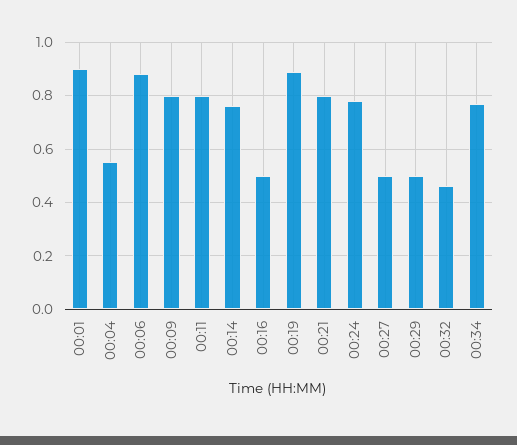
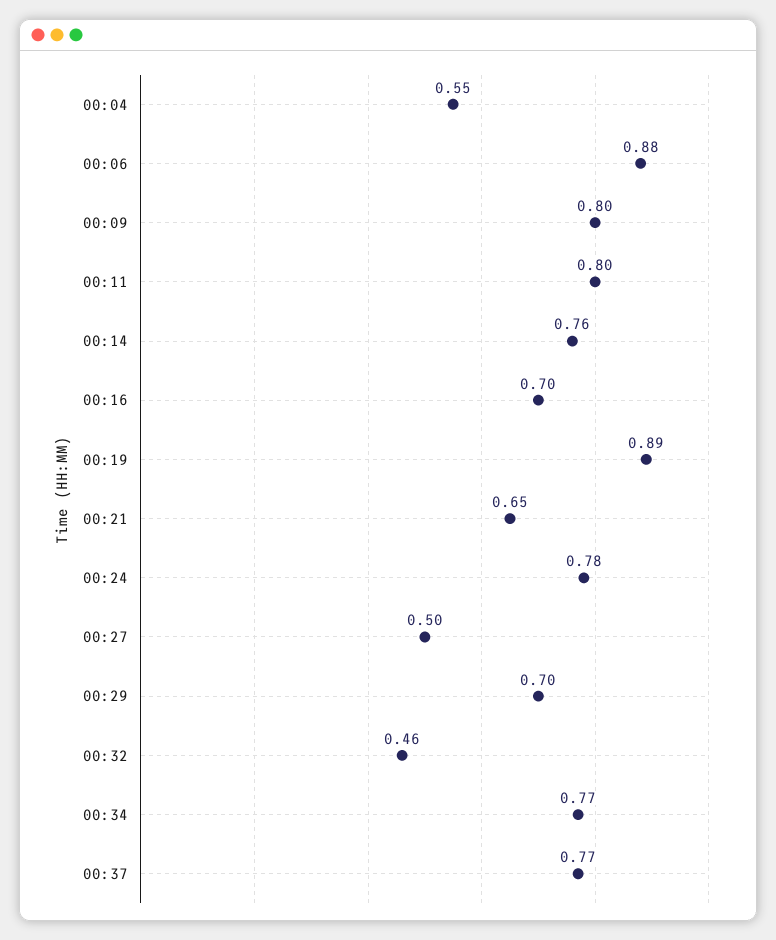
00:01: 0.9 -> none
00:16: 0.5 -> 0.7
00:21: 0.8 -> 0.65
00:29: 0.5 -> 0.7
00:37: none -> 0.77

